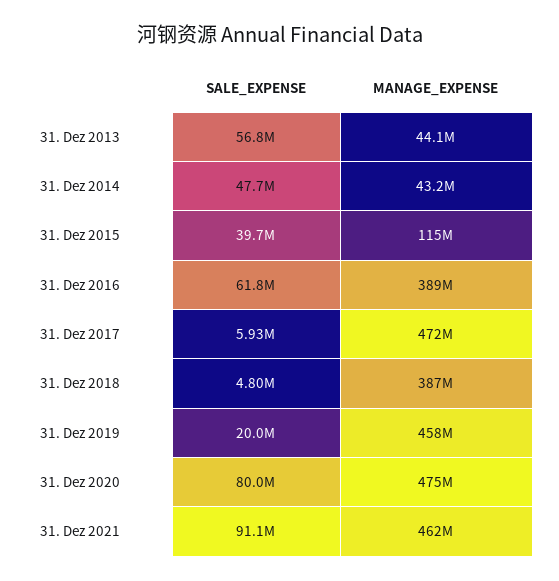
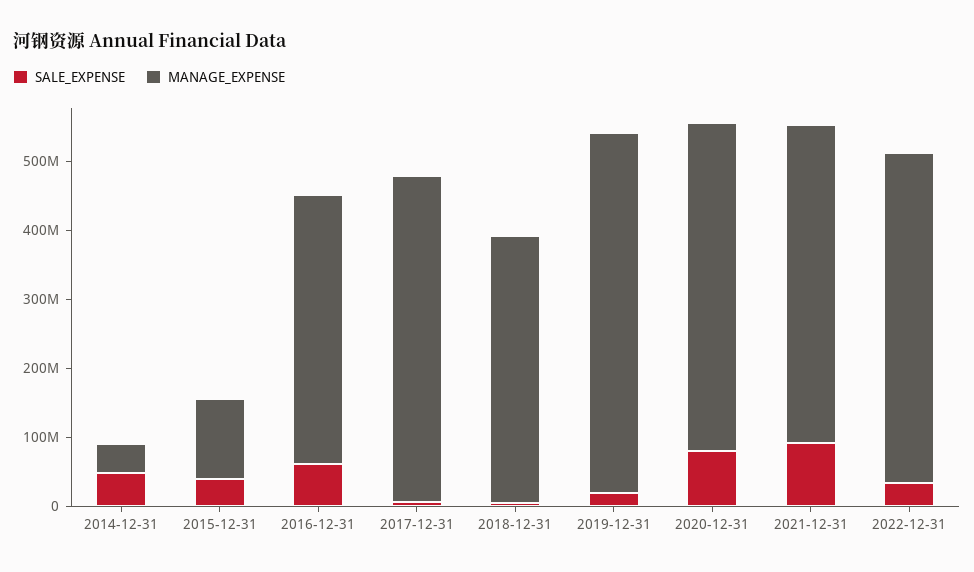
SALE_EXPENSE, 31. Dez 2013: 56800000 -> none
MANAGE_EXPENSE, 31. Dez 2013: 44100000 -> none
MANAGE_EXPENSE, 31. Dez 2019: 458000000 -> 520000000
SALE_EXPENSE, 2022-12-31: none -> 40000000
MANAGE_EXPENSE, 2022-12-31: none -> 480000000

